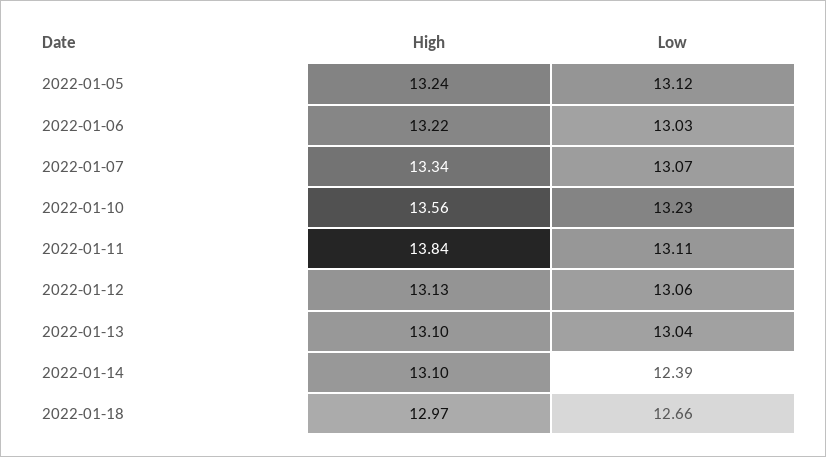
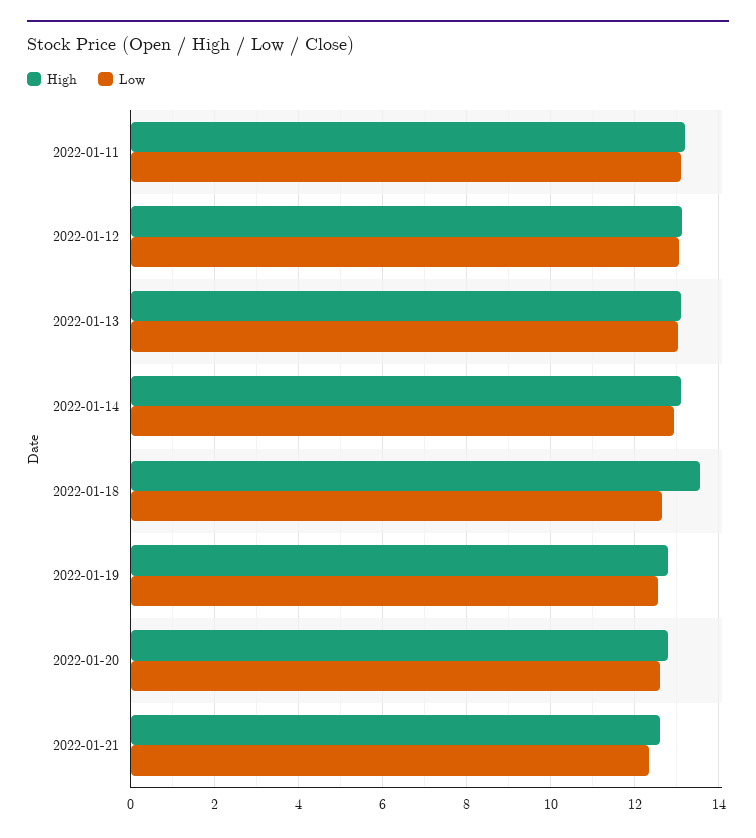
High, 2022-01-05: 13.24 -> none
Low, 2022-01-05: 13.12 -> none
High, 2022-01-06: 13.22 -> none
Low, 2022-01-06: 13.03 -> none
High, 2022-01-07: 13.34 -> none
Low, 2022-01-07: 13.07 -> none
High, 2022-01-10: 13.56 -> none
Low, 2022-01-10: 13.23 -> none
High, 2022-01-11: 13.84 -> 13.2
Low, 2022-01-14: 12.39 -> 13
High, 2022-01-18: 12.97 -> 13.6
High, 2022-01-19: none -> 12.8
Low, 2022-01-19: none -> 12.6
High, 2022-01-20: none -> 12.8
Low, 2022-01-20: none -> 12.6
High, 2022-01-21: none -> 12.6
Low, 2022-01-21: none -> 12.4

